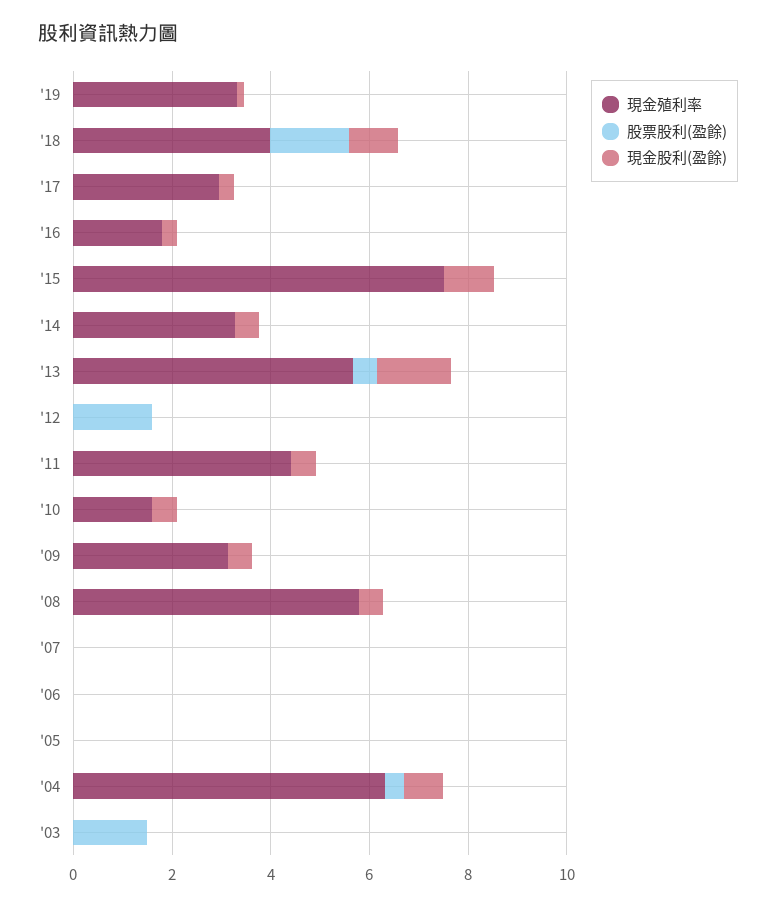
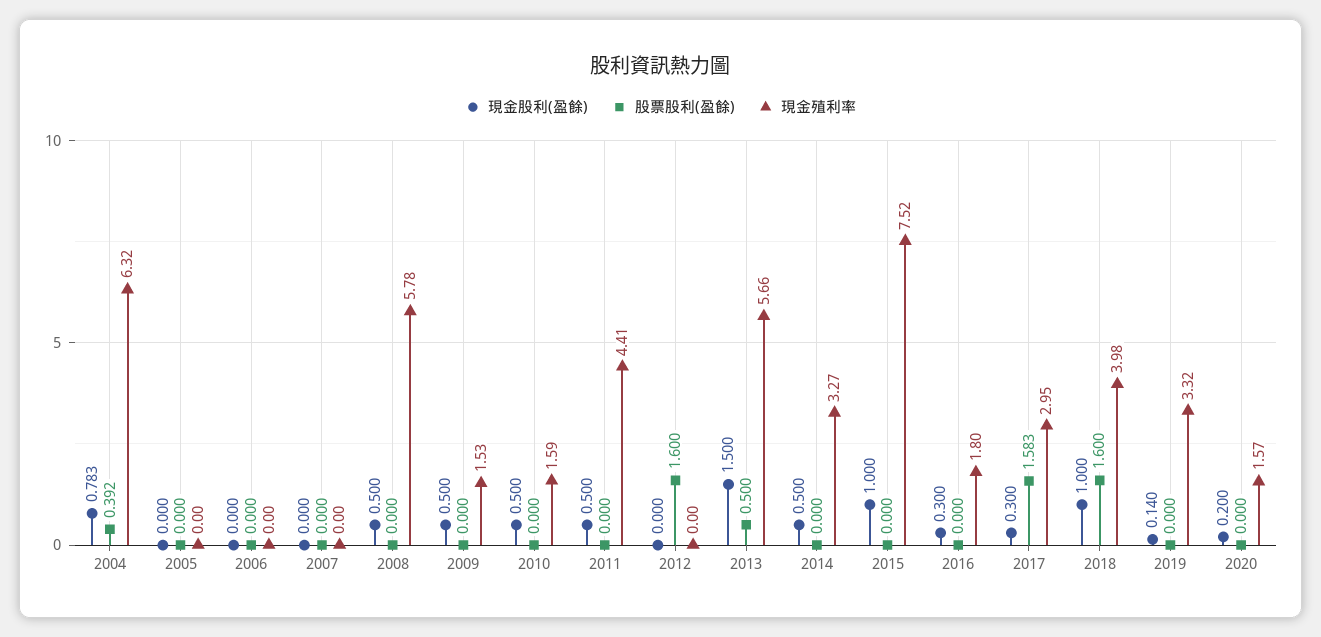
股票股利(盈餘), '17: 0 -> 1.583
現金殖利率, '09: 3 -> 1.53
現金殖利率, '03: 0 -> none
股票股利(盈餘), '03: 1.5 -> none
現金股利(盈餘), '03: 0 -> none
現金股利(盈餘), 2020: none -> 0.2
股票股利(盈餘), 2020: none -> 0
現金殖利率, 2020: none -> 1.57

